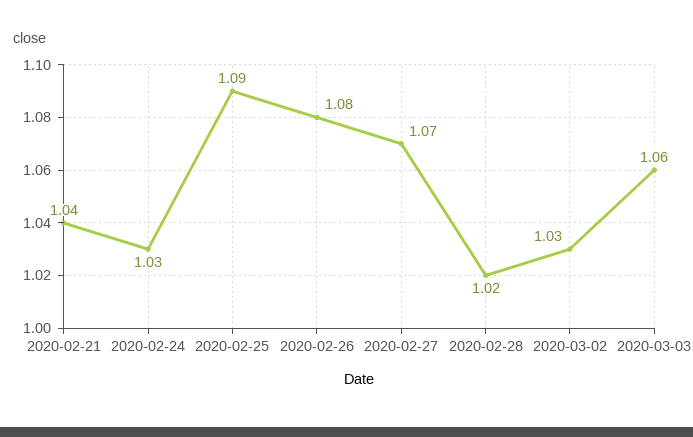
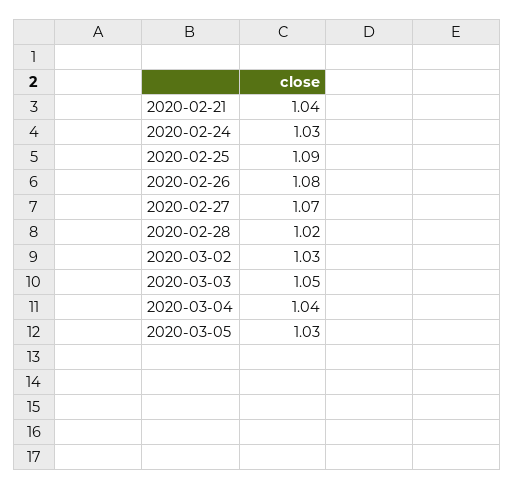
2020-03-03: 1.06 -> 1.05
2020-03-04: none -> 1.04
2020-03-05: none -> 1.03

